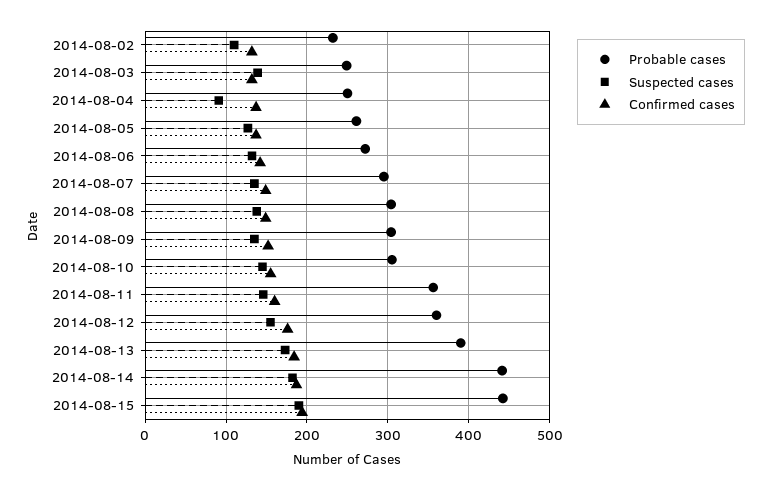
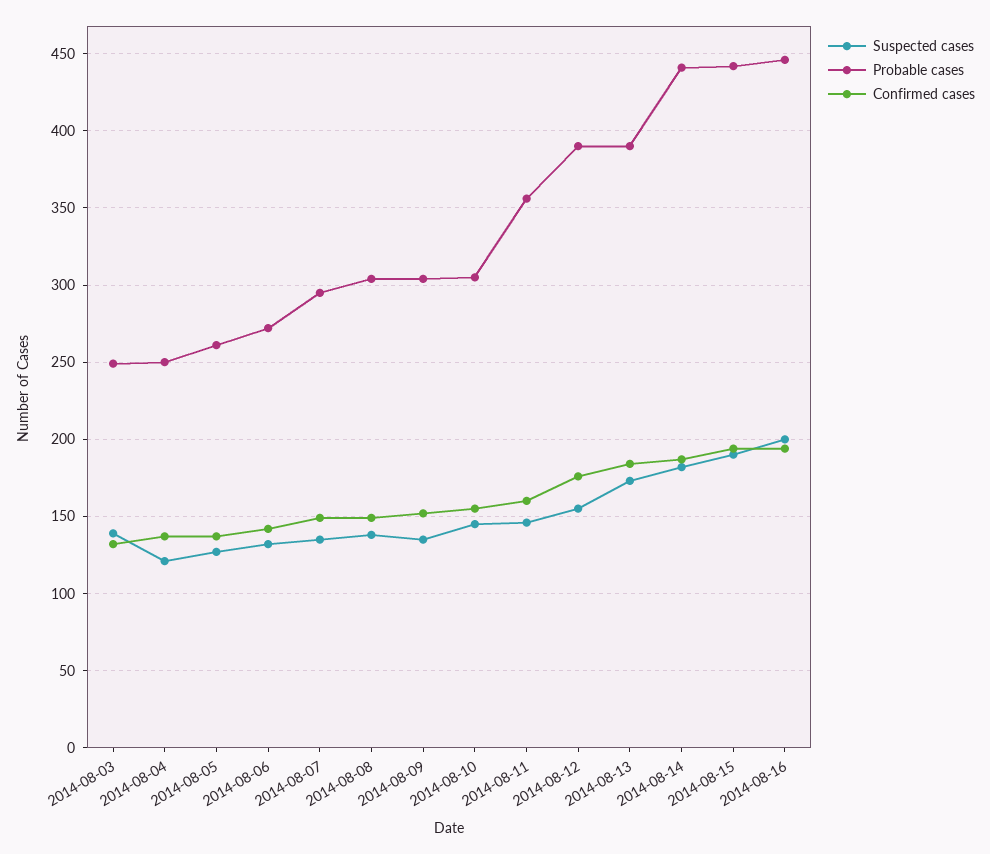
Probable cases, 2014-08-02: 230 -> none
Suspected cases, 2014-08-02: 110 -> none
Confirmed cases, 2014-08-02: 130 -> none
Suspected cases, 2014-08-04: 90 -> 120
Probable cases, 2014-08-12: 360 -> 390
Suspected cases, 2014-08-16: none -> 200
Probable cases, 2014-08-16: none -> 445
Confirmed cases, 2014-08-16: none -> 195

